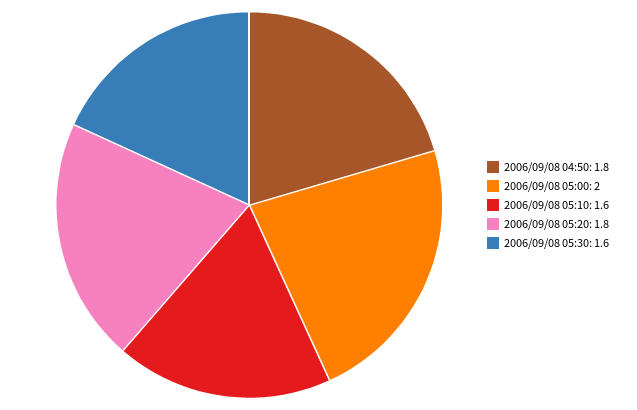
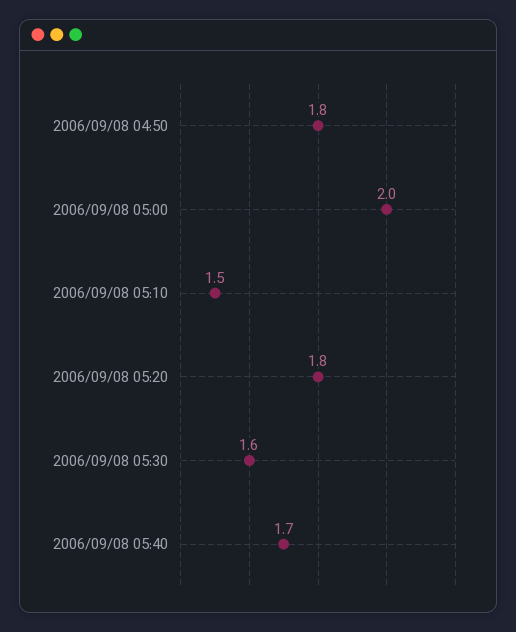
2006/09/08 05:10: 1.6 -> 1.5
2006/09/08 05:40: none -> 1.7

